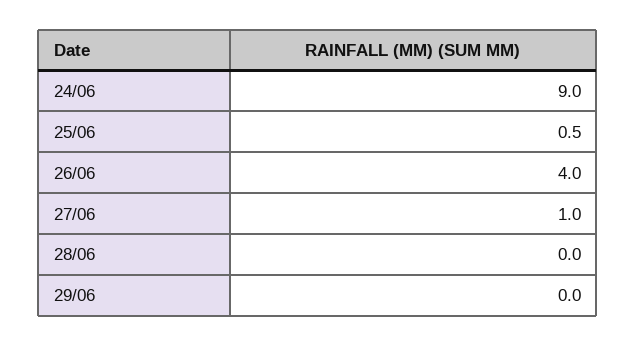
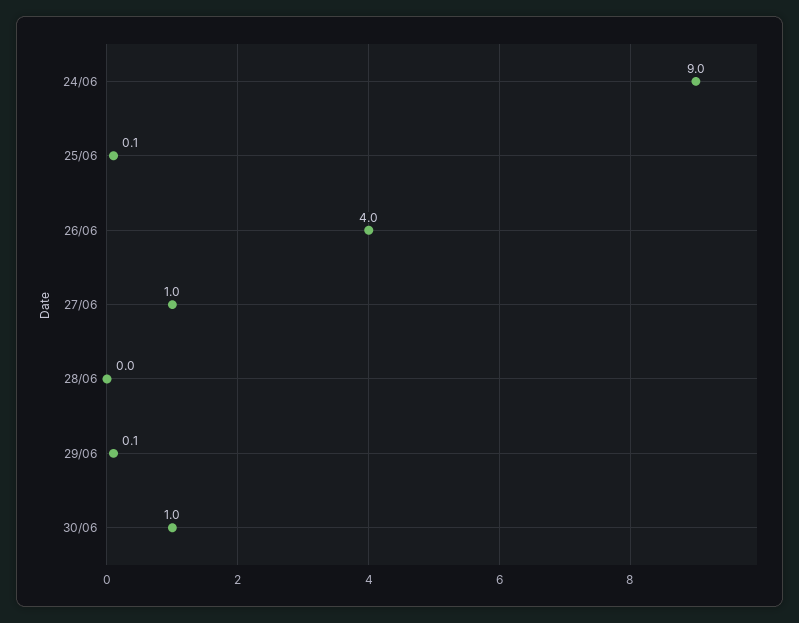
25/06: 0.5 -> 0.1
29/06: 0 -> 0.1
30/06: none -> 1

